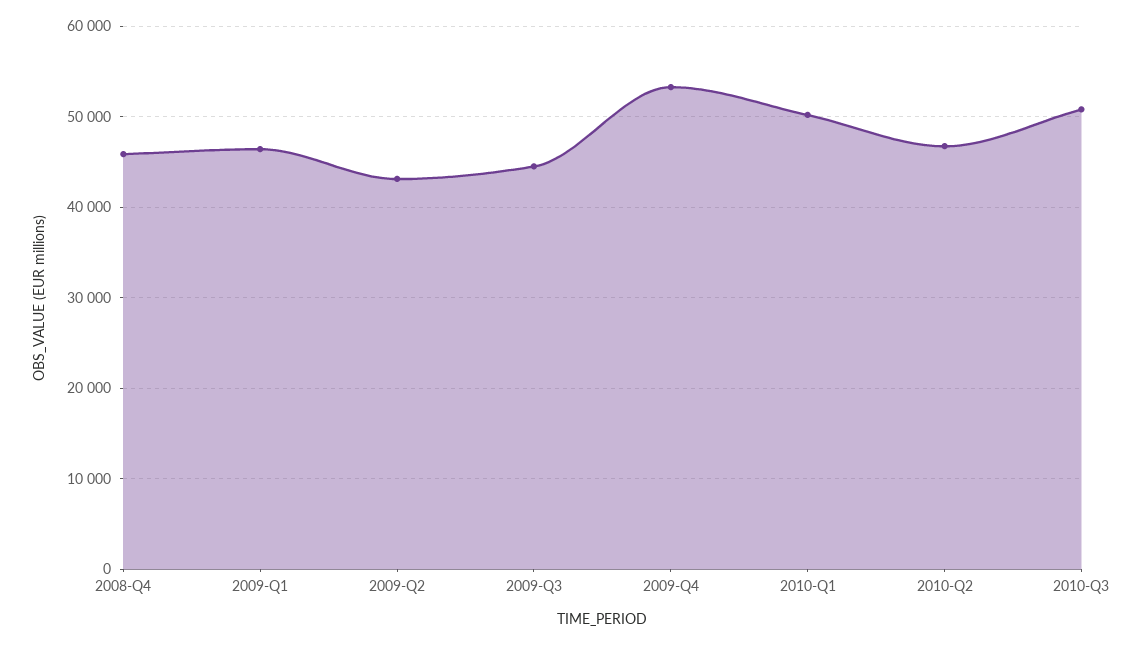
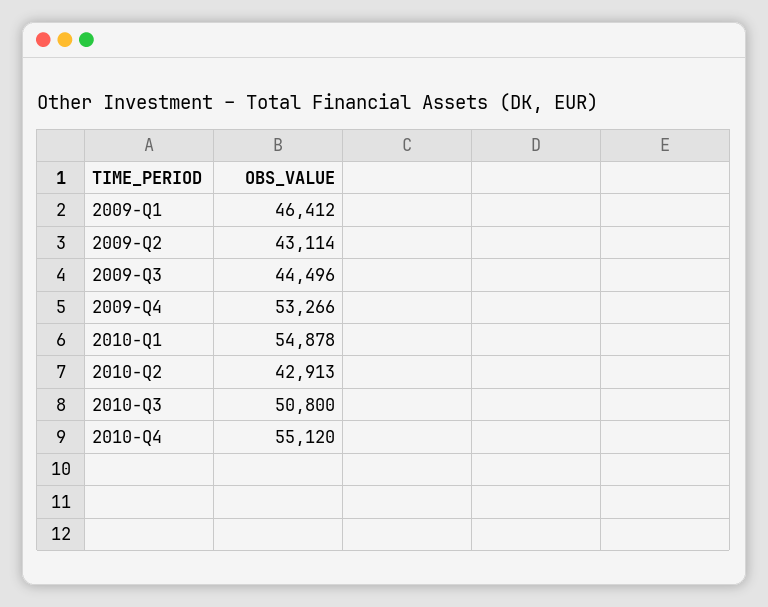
2008-Q4: 46000 -> none
2010-Q1: 50000 -> 54878
2010-Q2: 47000 -> 42913
2010-Q4: none -> 55120

